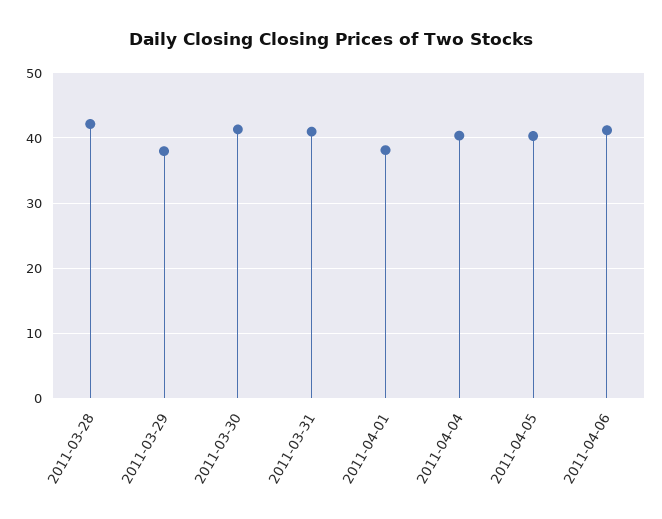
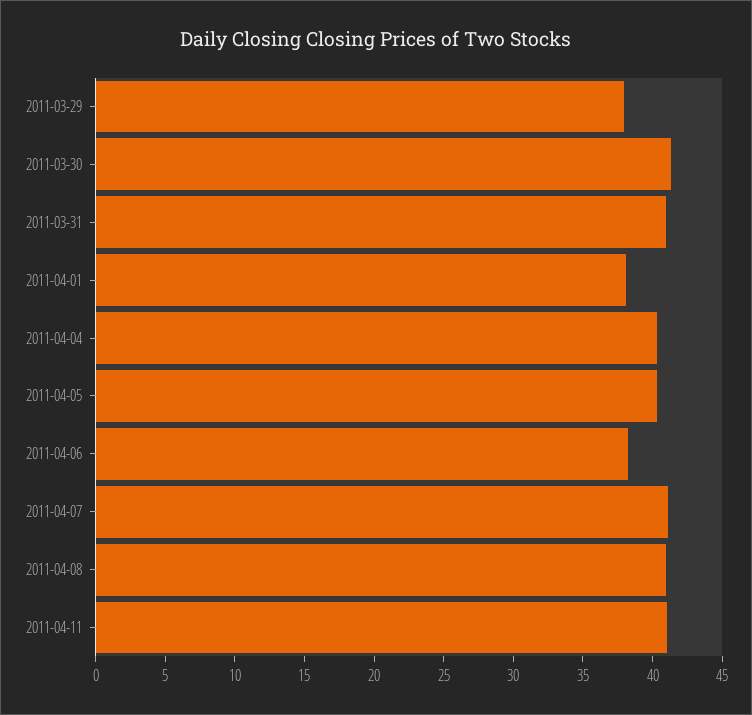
2011-03-28: 42 -> none
2011-04-06: 41 -> 38
2011-04-07: none -> 41
2011-04-08: none -> 41
2011-04-11: none -> 41

